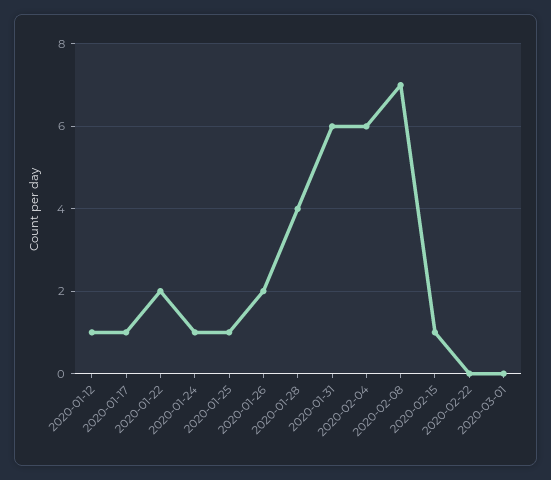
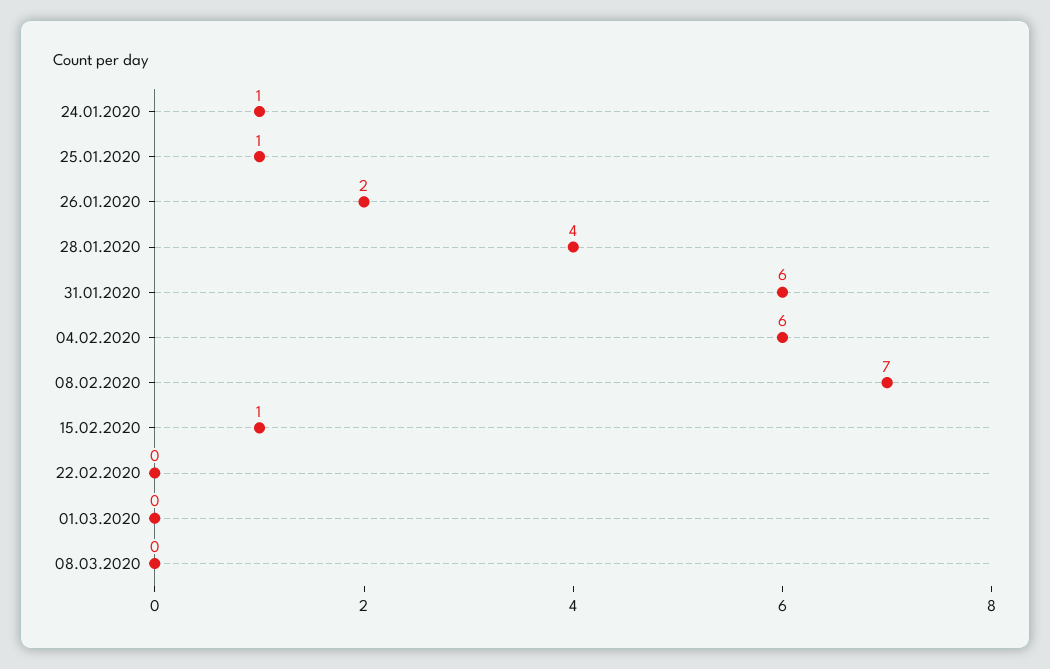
2020-01-12: 1 -> none
2020-01-17: 1 -> none
2020-01-22: 2 -> none
08.03.2020: none -> 0

